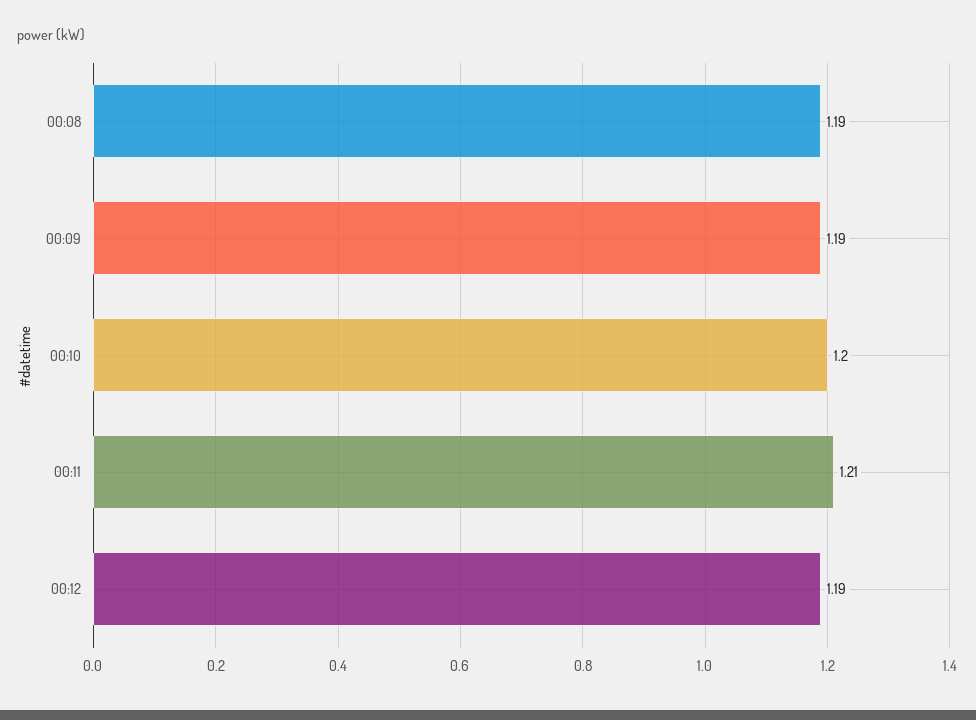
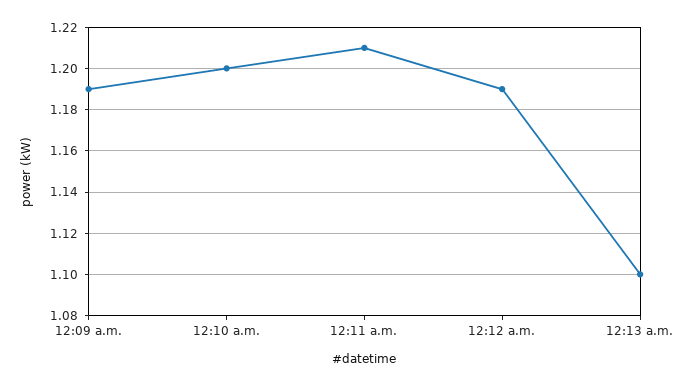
00:08: 1.19 -> none
12:13 a.m.: none -> 1.1

